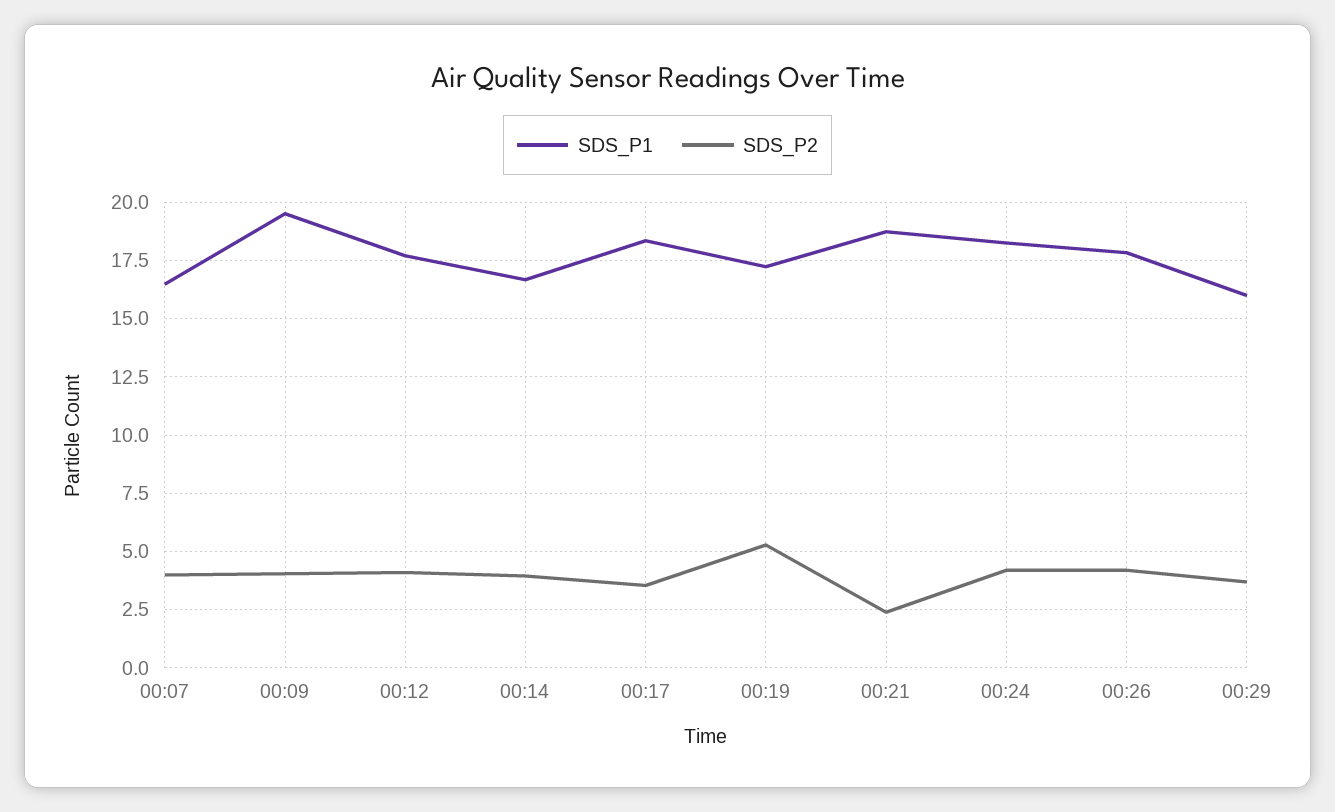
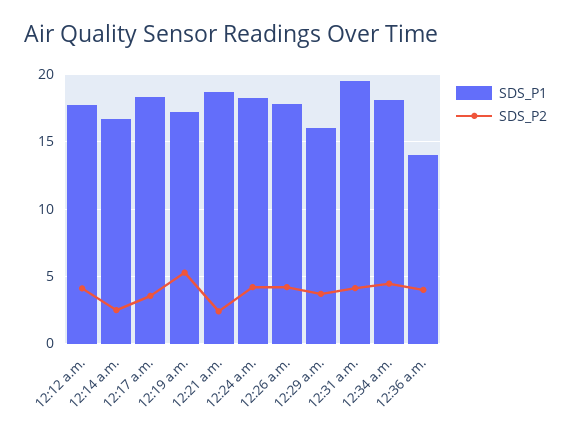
SDS_P1, 00:07: 16.5 -> none
SDS_P2, 00:07: 4 -> none
SDS_P1, 00:09: 19.5 -> none
SDS_P2, 00:09: 4 -> none
SDS_P2, 00:14: 4 -> 2.5
SDS_P1, 12:31 a.m.: none -> 19.5
SDS_P2, 12:31 a.m.: none -> 4
SDS_P1, 12:34 a.m.: none -> 18
SDS_P2, 12:34 a.m.: none -> 4.5
SDS_P1, 12:36 a.m.: none -> 14
SDS_P2, 12:36 a.m.: none -> 4

